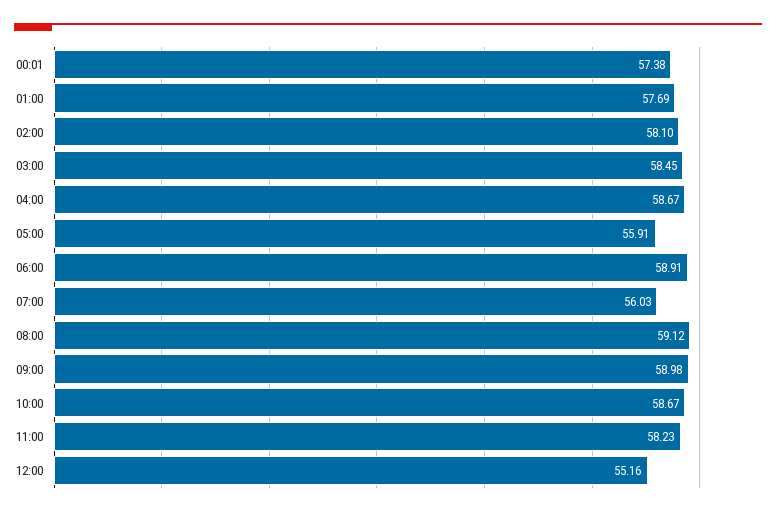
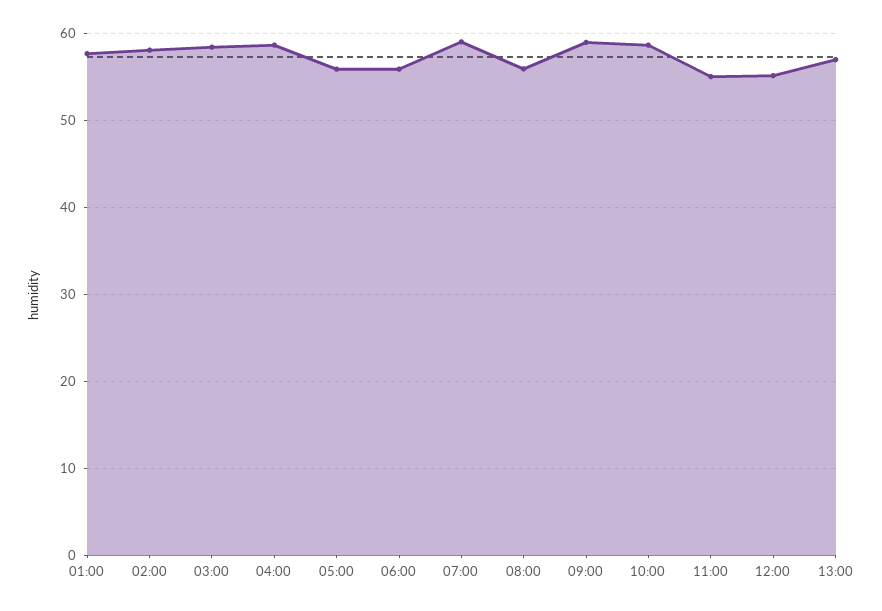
00:01: 57.38 -> none
06:00: 58.91 -> 56
07:00: 56.03 -> 59
08:00: 59.12 -> 56
11:00: 58.23 -> 55
13:00: none -> 57

